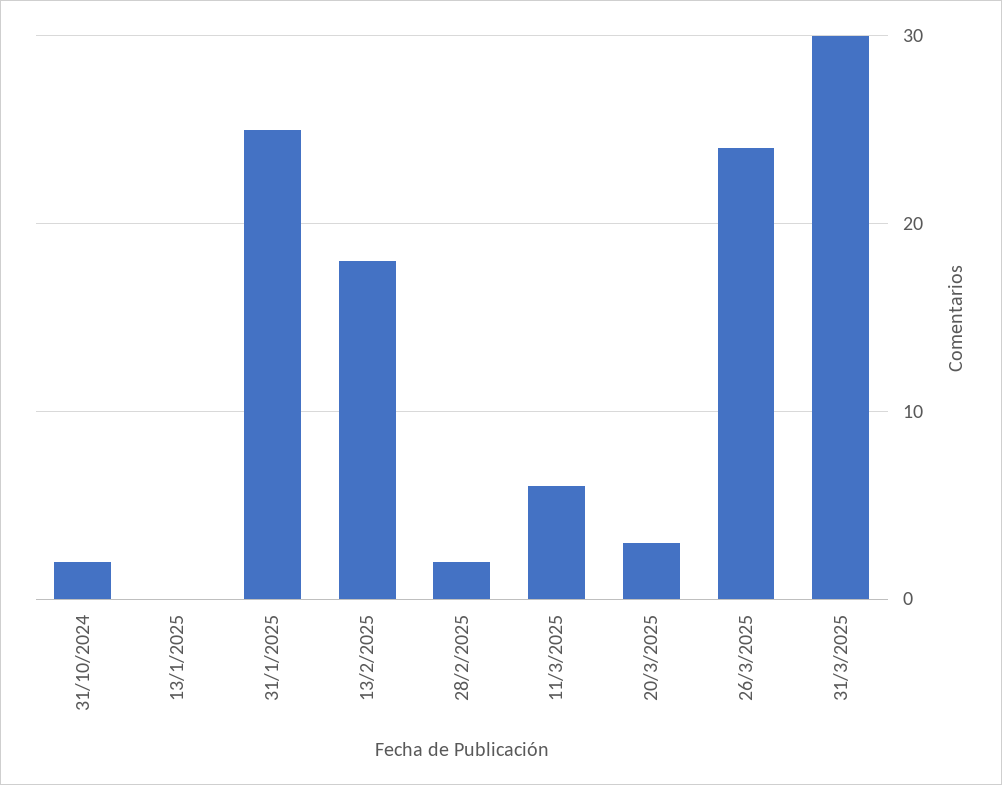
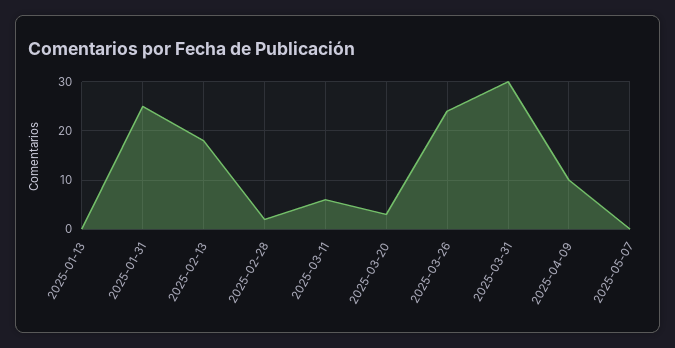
31/10/2024: 2 -> none
2025-04-09: none -> 10
2025-05-07: none -> 0

